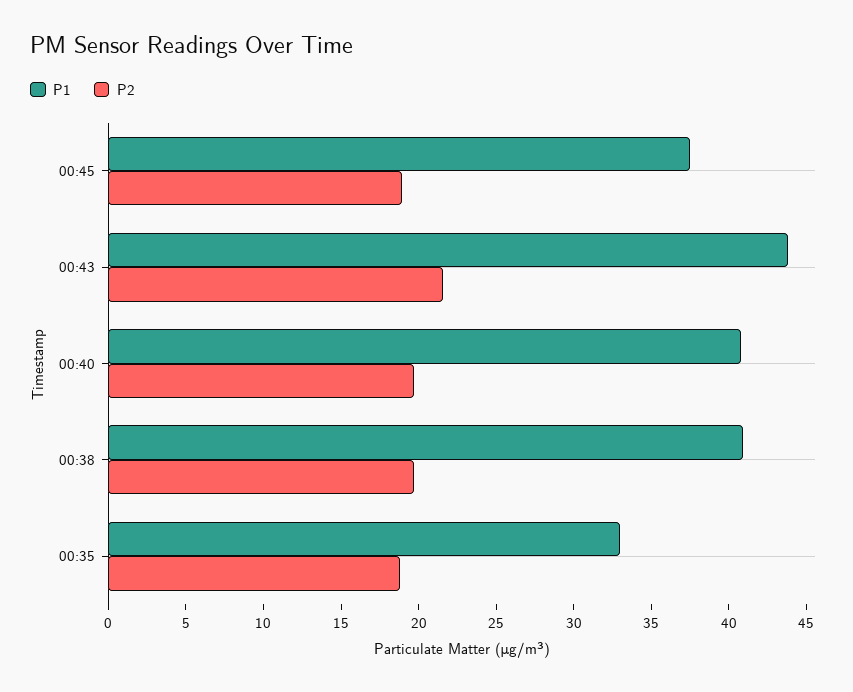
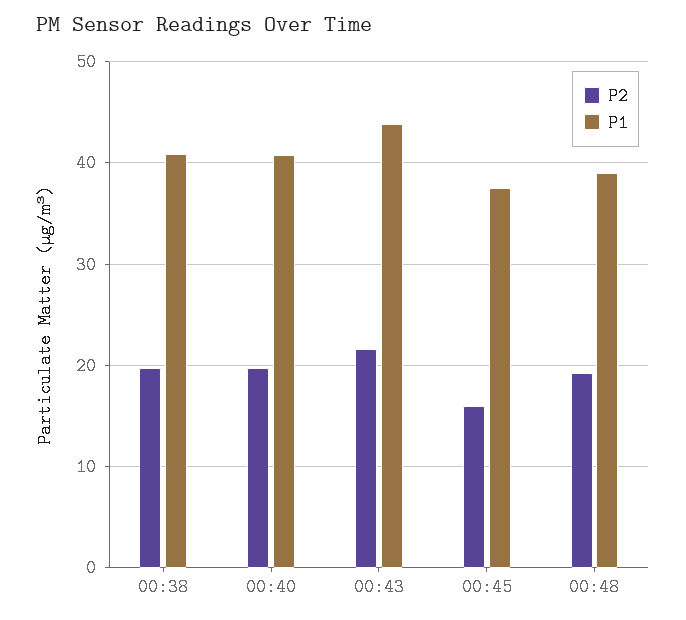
P2, 00:45: 19 -> 16
P1, 00:35: 33 -> none
P2, 00:35: 19 -> none
P2, 00:48: none -> 19
P1, 00:48: none -> 39

